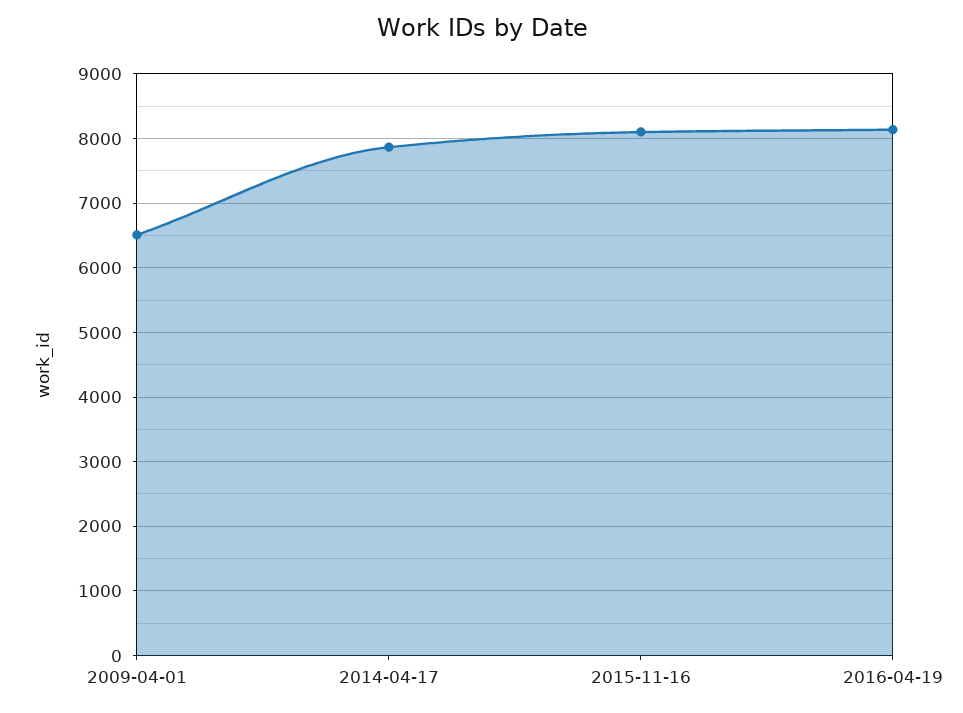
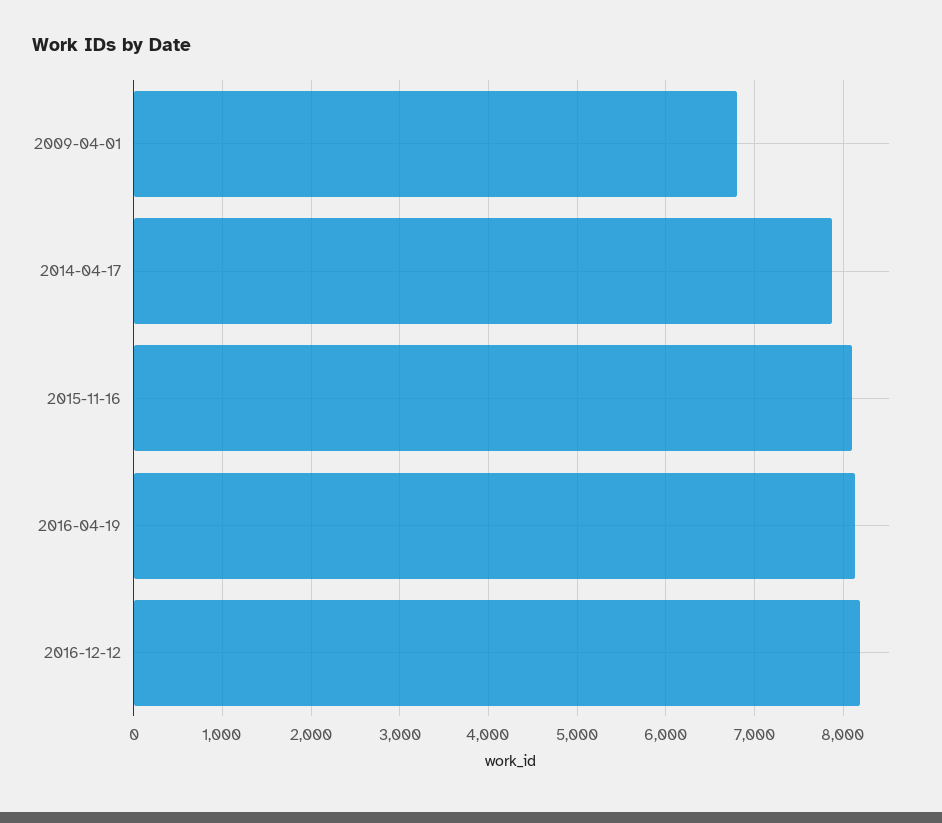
2009-04-01: 6500 -> 6800
2016-12-12: none -> 8200

